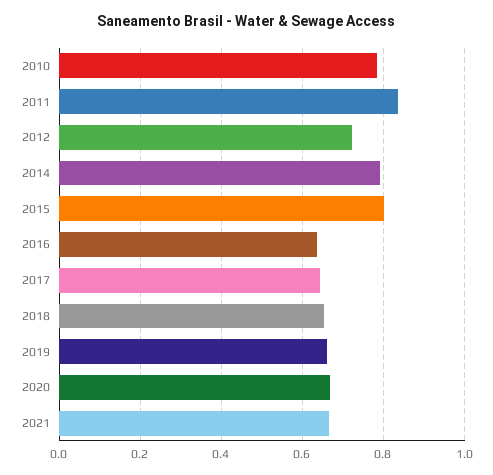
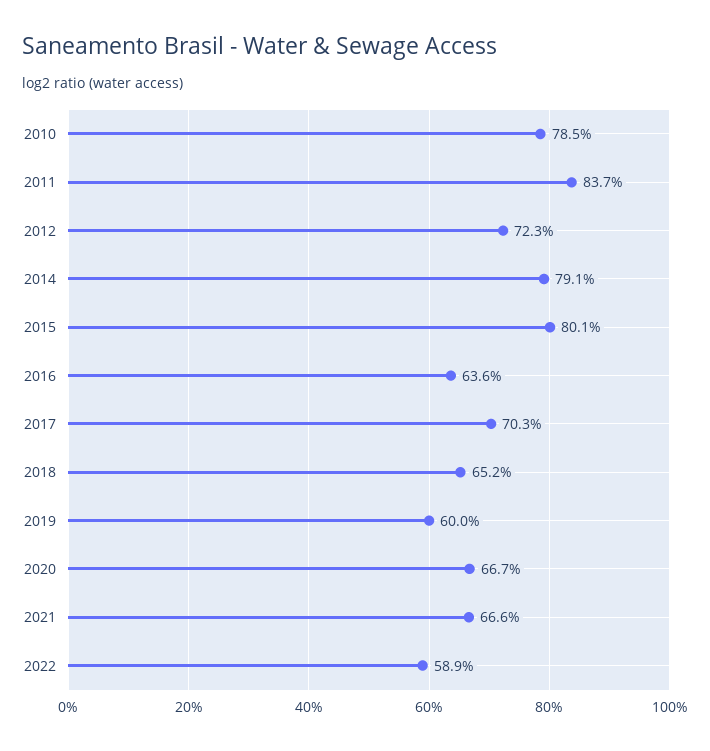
2017: 0.64 -> 0.703
2019: 0.66 -> 0.6
2022: none -> 0.589

